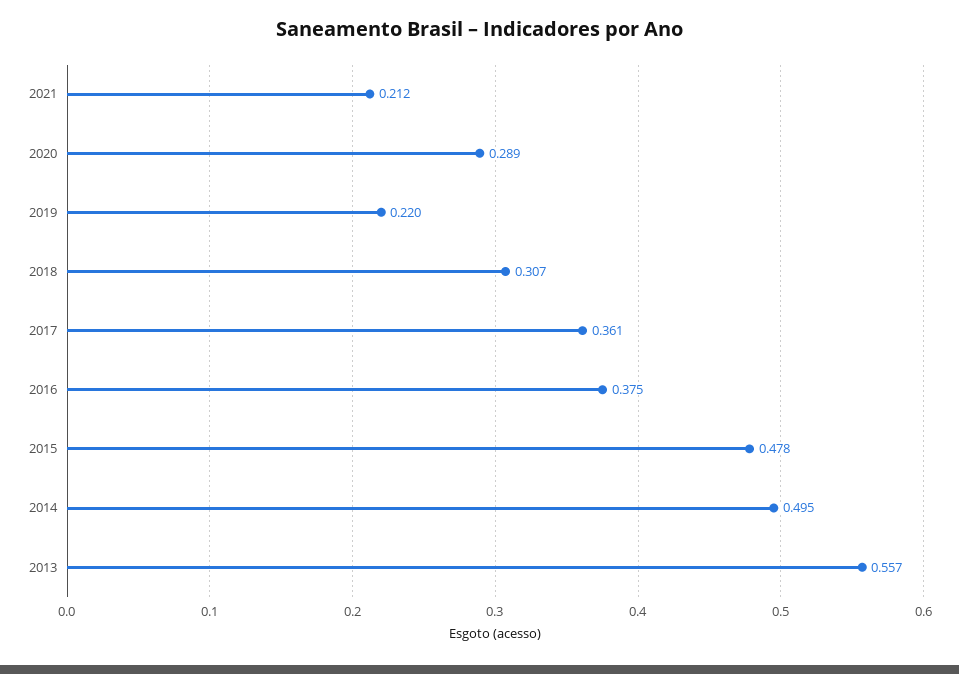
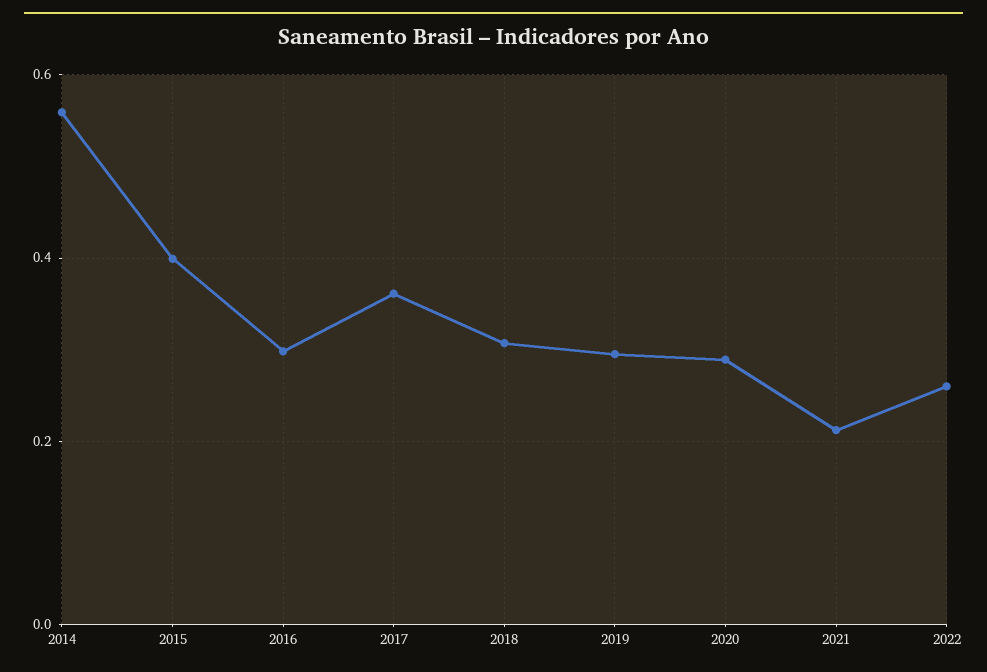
2019: 0.22 -> 0.3
2016: 0.375 -> 0.3
2015: 0.478 -> 0.4
2014: 0.495 -> 0.56
2013: 0.557 -> none
2022: none -> 0.26

